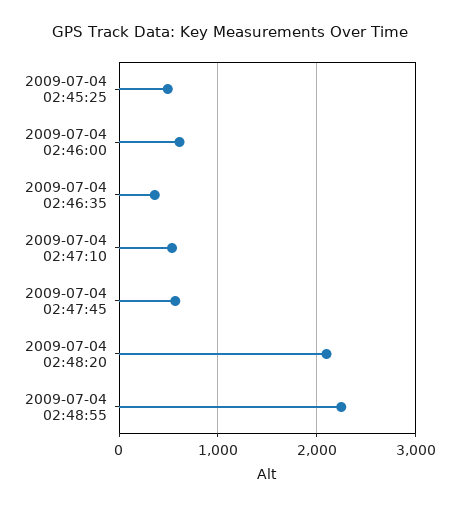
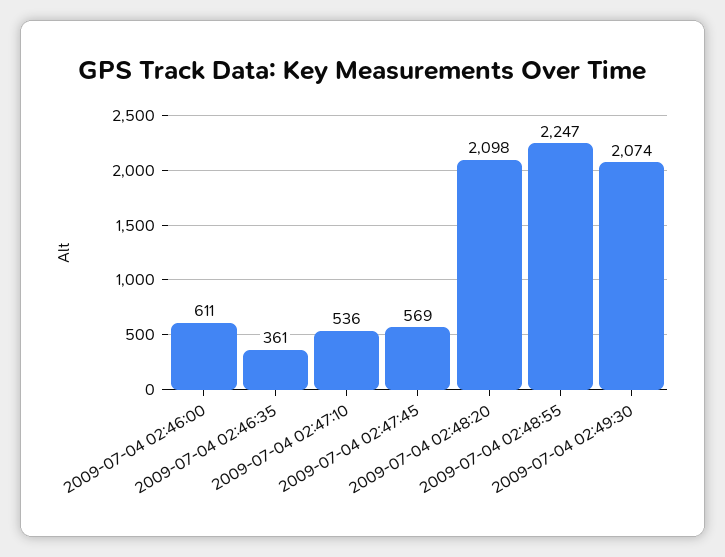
2009-07-04 02:45:25: 500 -> none
2009-07-04 02:49:30: none -> 2074

